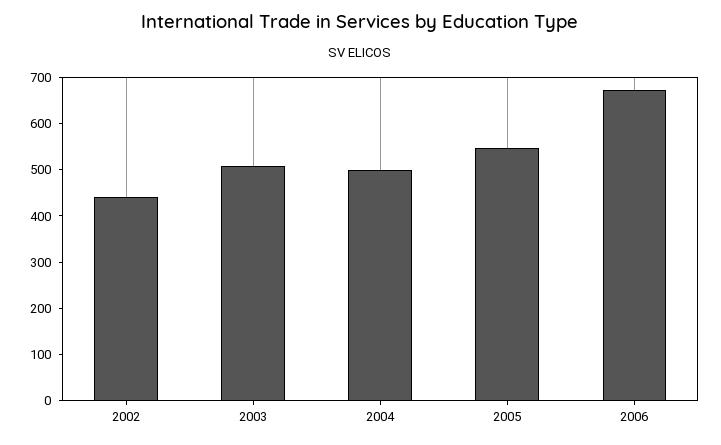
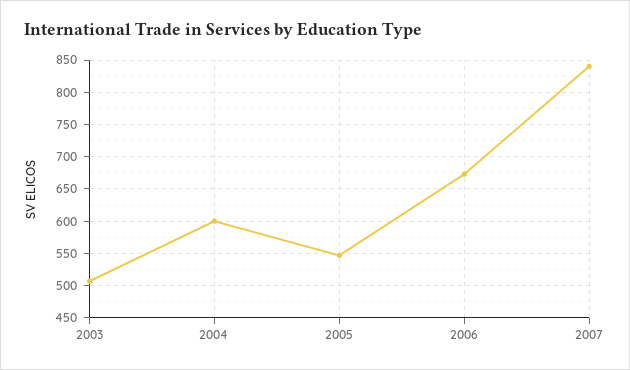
2002: 440 -> none
2004: 500 -> 600
2007: none -> 840

